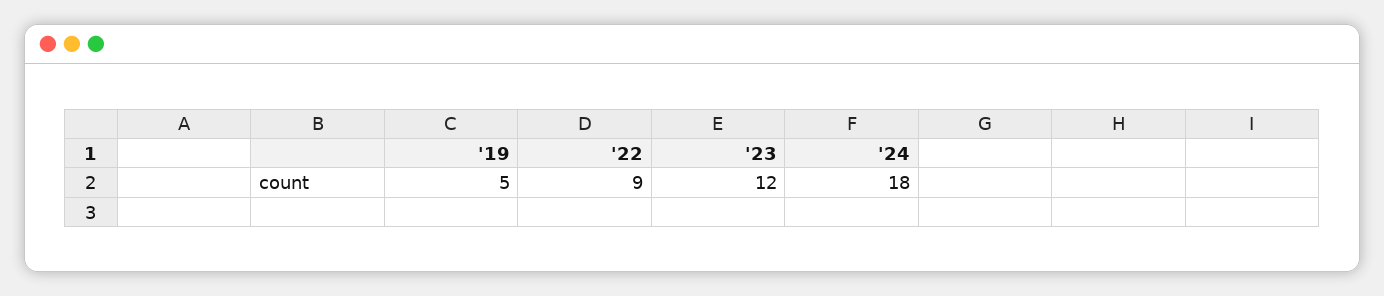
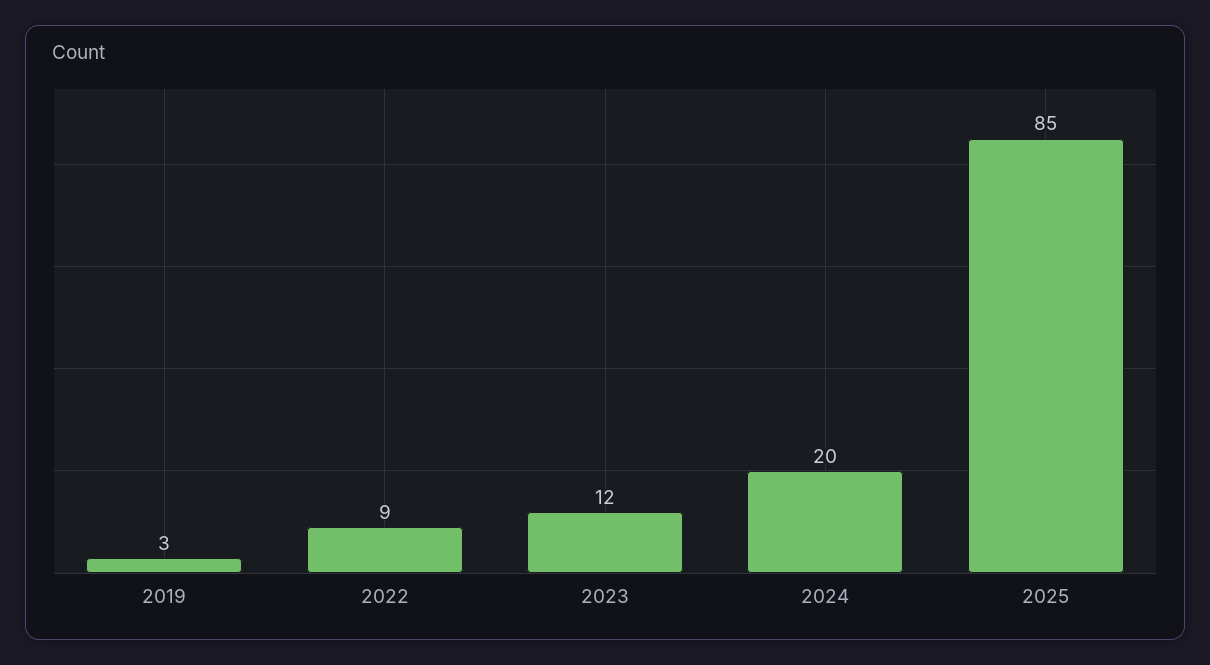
'19: 5 -> 3
'24: 18 -> 20
2025: none -> 85

